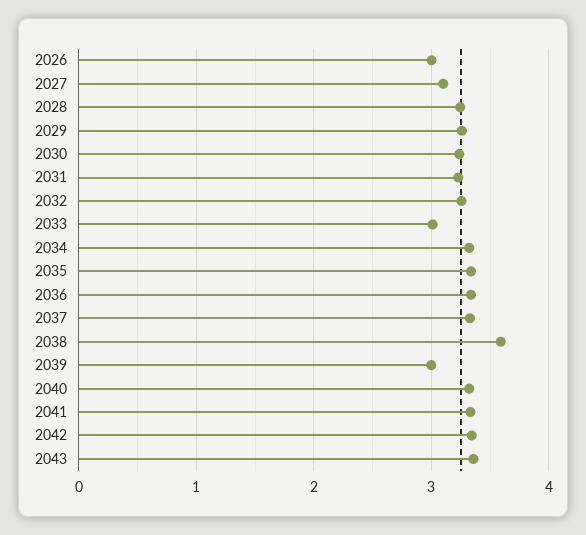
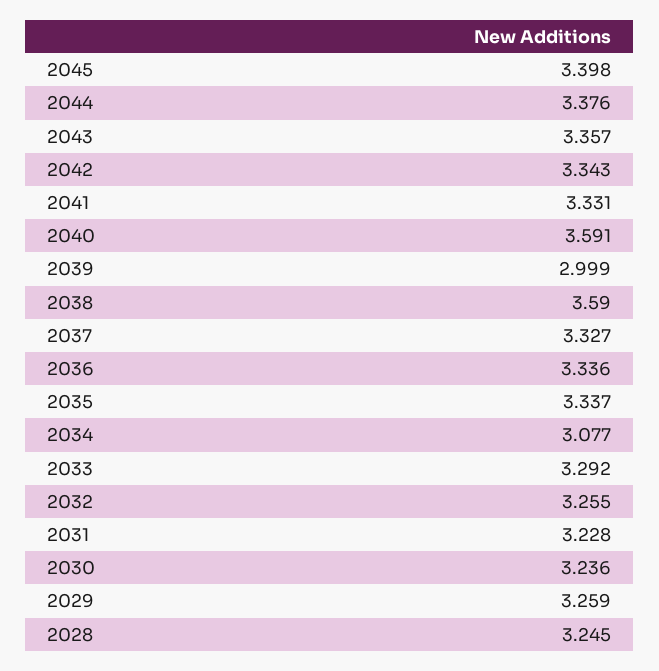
2026: 3 -> none
2027: 3.1 -> none
2033: 3 -> 3.292
2034: 3.3 -> 3.077
2040: 3.3 -> 3.591
2045: none -> 3.398
2044: none -> 3.376

